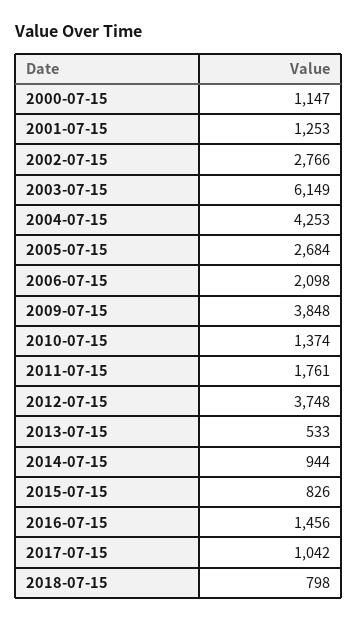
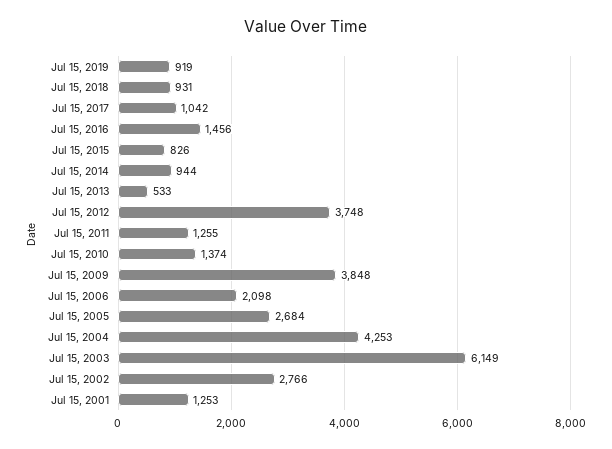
2000-07-15: 1147 -> none
2011-07-15: 1761 -> 1255
2018-07-15: 798 -> 931
Jul 15, 2019: none -> 919

